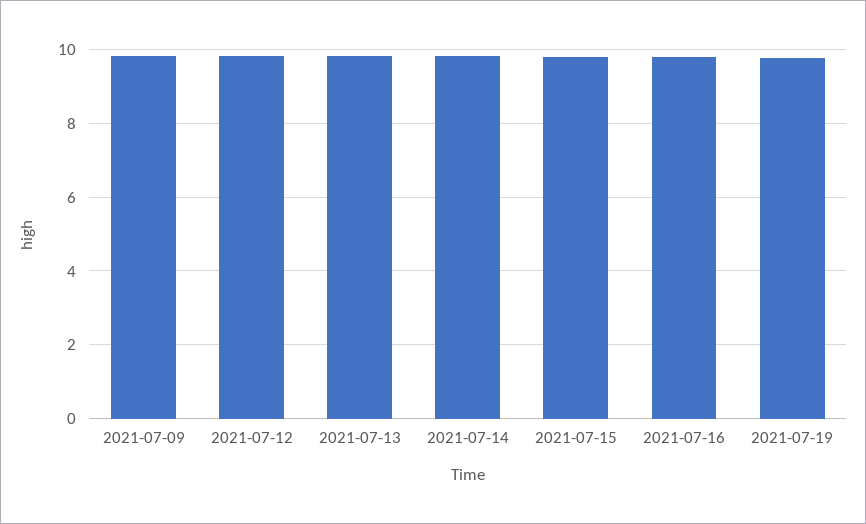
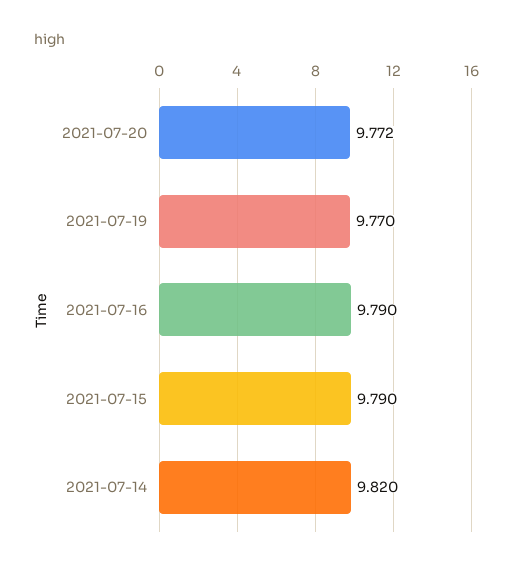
2021-07-09: 9.8 -> none
2021-07-12: 9.8 -> none
2021-07-13: 9.8 -> none
2021-07-20: none -> 9.772

